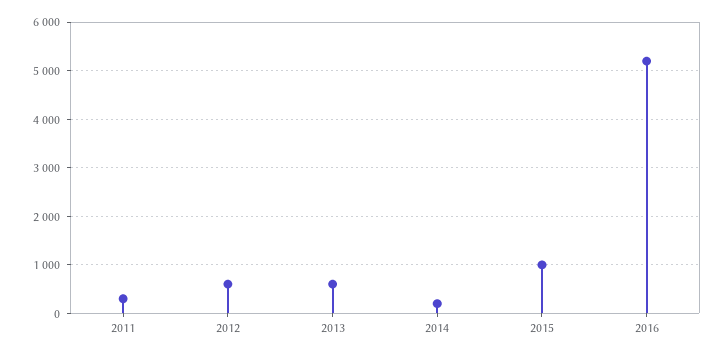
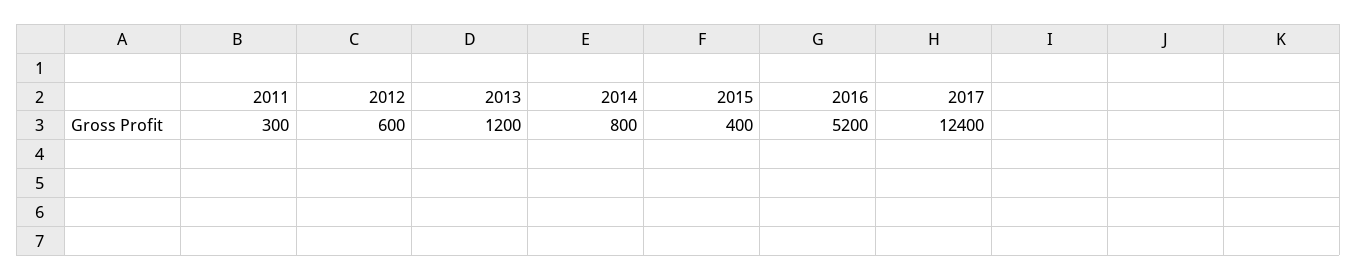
2013: 600 -> 1200
2014: 200 -> 800
2015: 1000 -> 400
2017: none -> 12400

